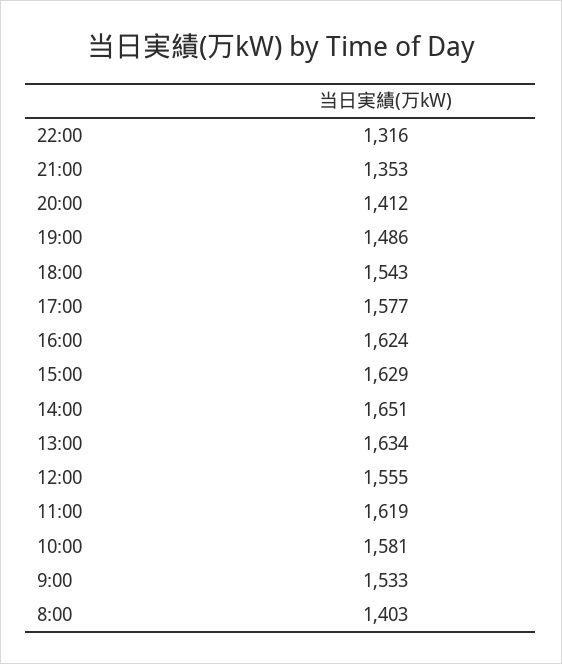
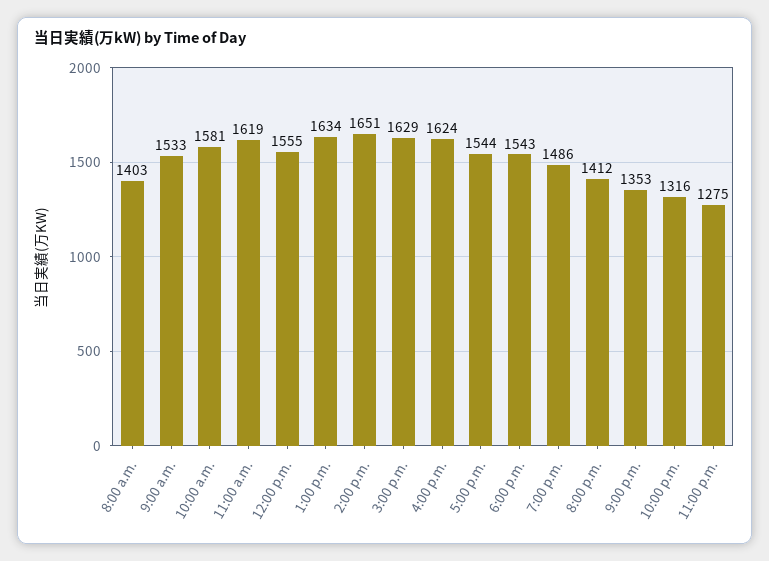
17:00: 1577 -> 1544
11:00 p.m.: none -> 1275

